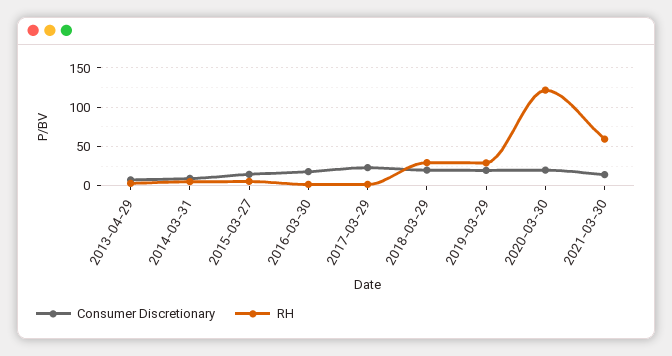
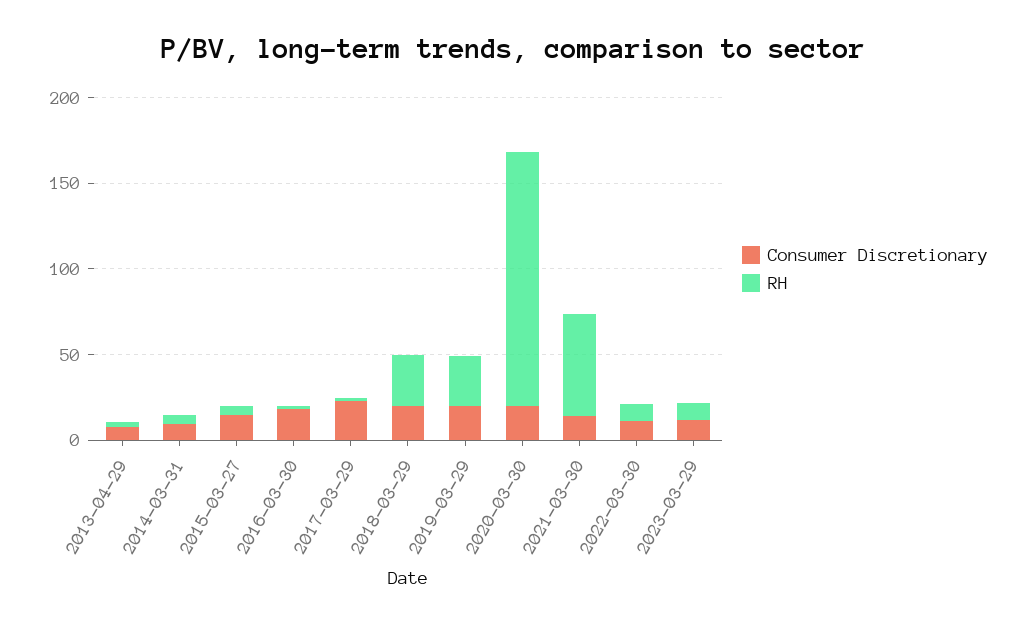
RH, 2020-03-30: 120 -> 150
Consumer Discretionary, 2022-03-30: none -> 10
RH, 2022-03-30: none -> 10
Consumer Discretionary, 2023-03-29: none -> 10
RH, 2023-03-29: none -> 10

